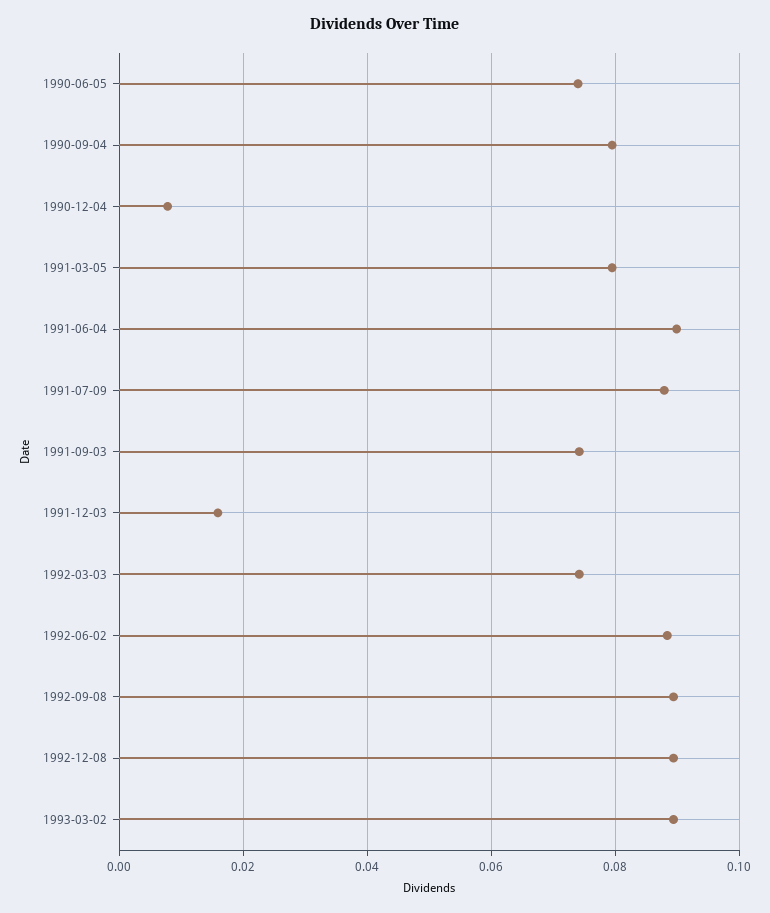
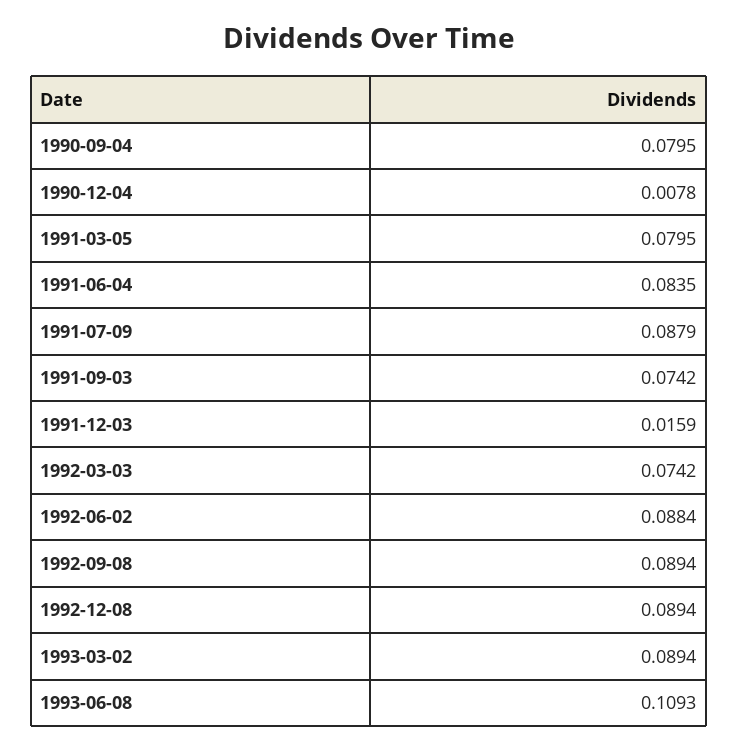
1990-06-05: 0.074 -> none
1991-06-04: 0.09 -> 0.0835
1993-06-08: none -> 0.1093

